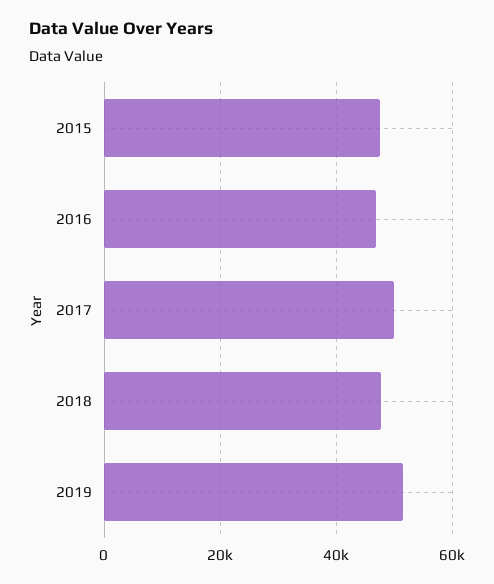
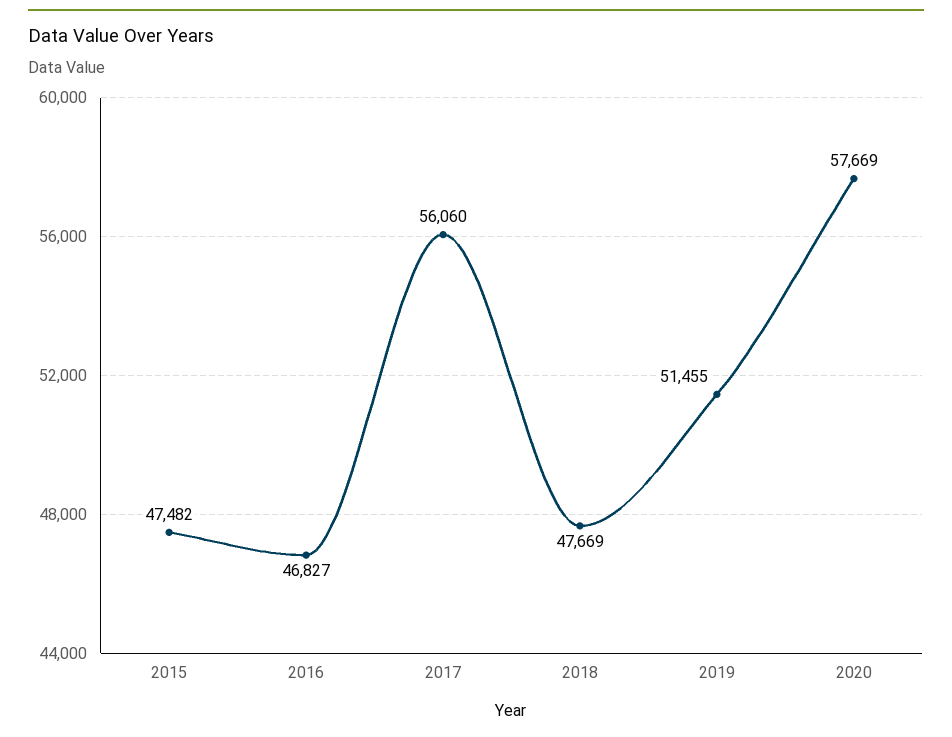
2017: 50000 -> 56060
2020: none -> 57669

